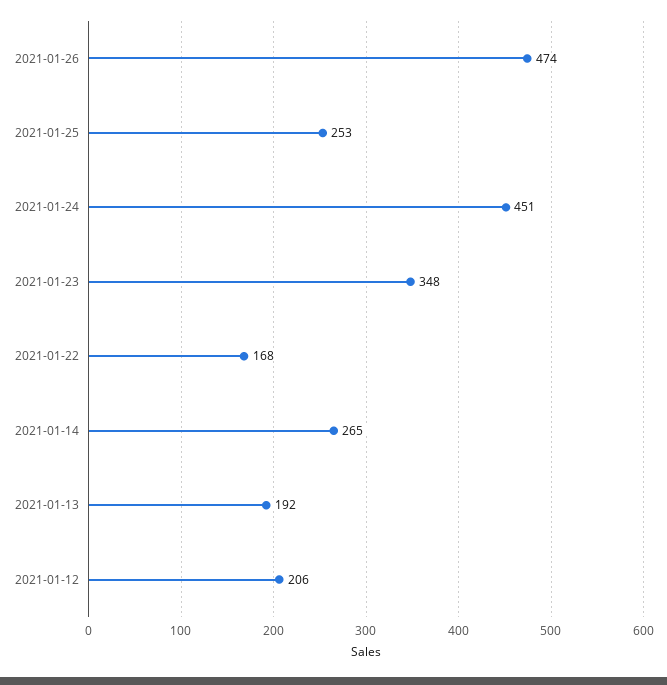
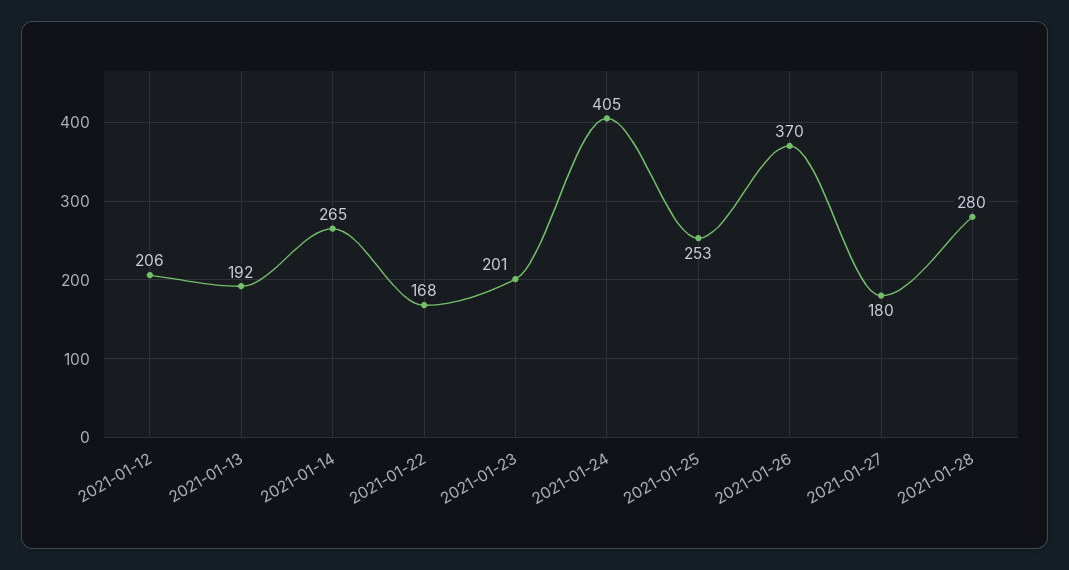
2021-01-26: 474 -> 370
2021-01-24: 451 -> 405
2021-01-23: 348 -> 201
2021-01-27: none -> 180
2021-01-28: none -> 280

